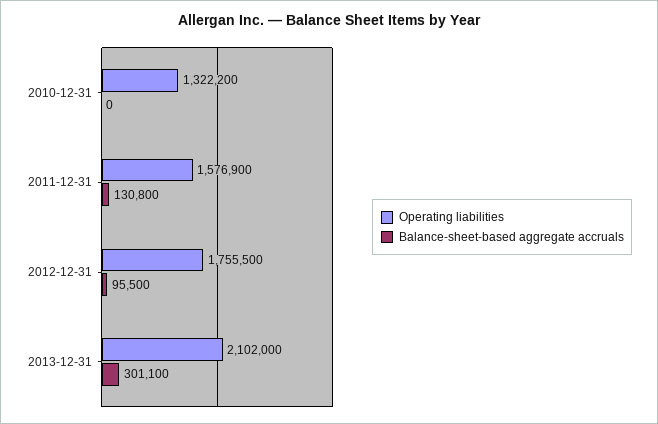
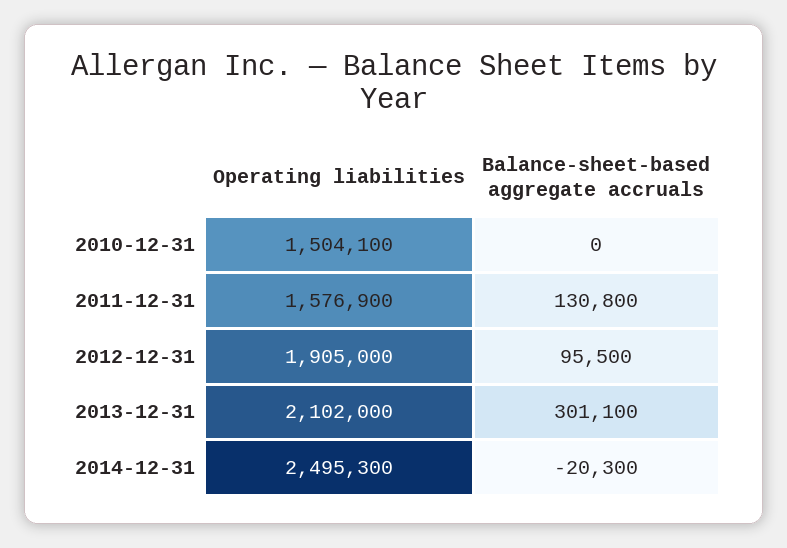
Operating liabilities, 2010-12-31: 1322200 -> 1504100
Operating liabilities, 2012-12-31: 1755500 -> 1905000
Operating liabilities, 2014-12-31: none -> 2495300
Balance-sheet-based aggregate accruals, 2014-12-31: none -> -20300

